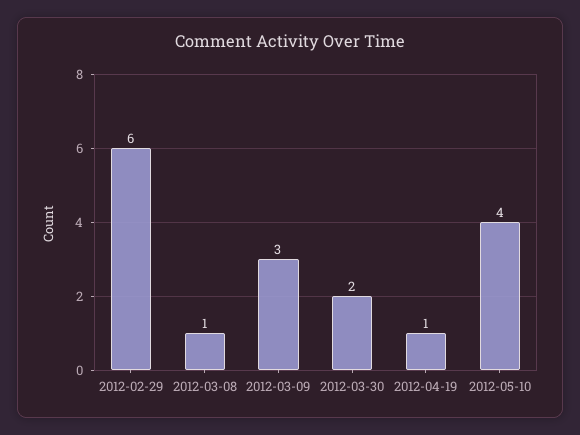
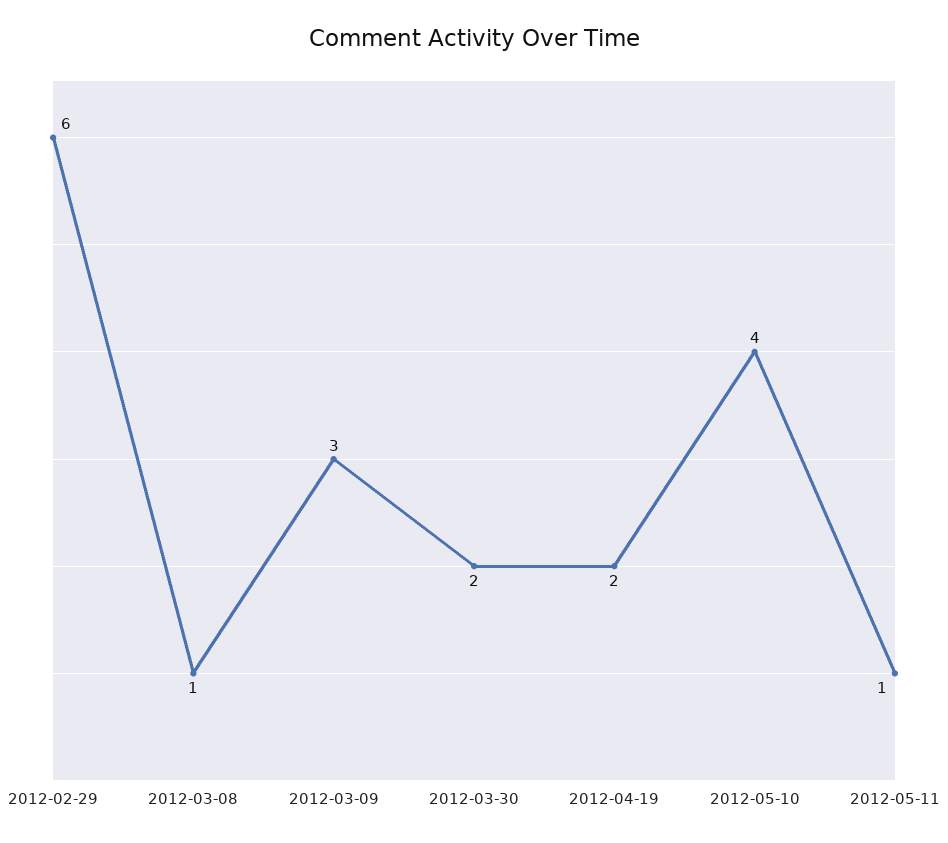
2012-04-19: 1 -> 2
2012-05-11: none -> 1

